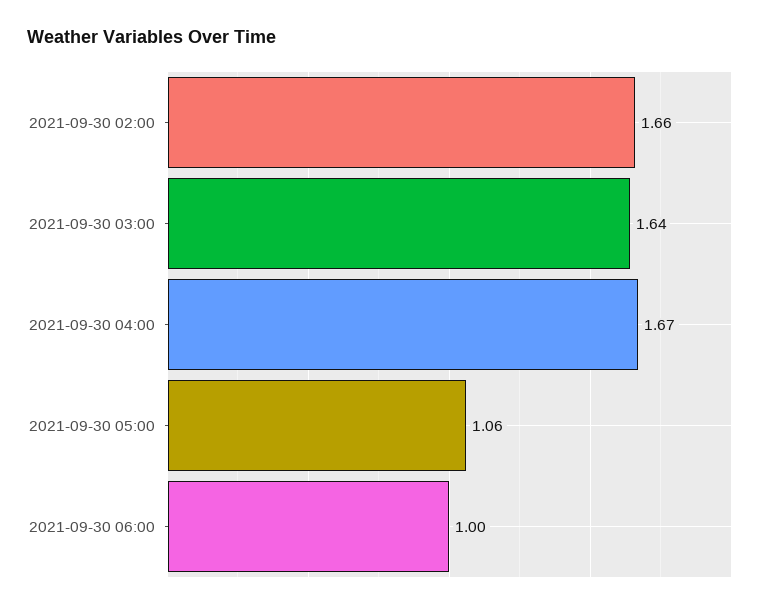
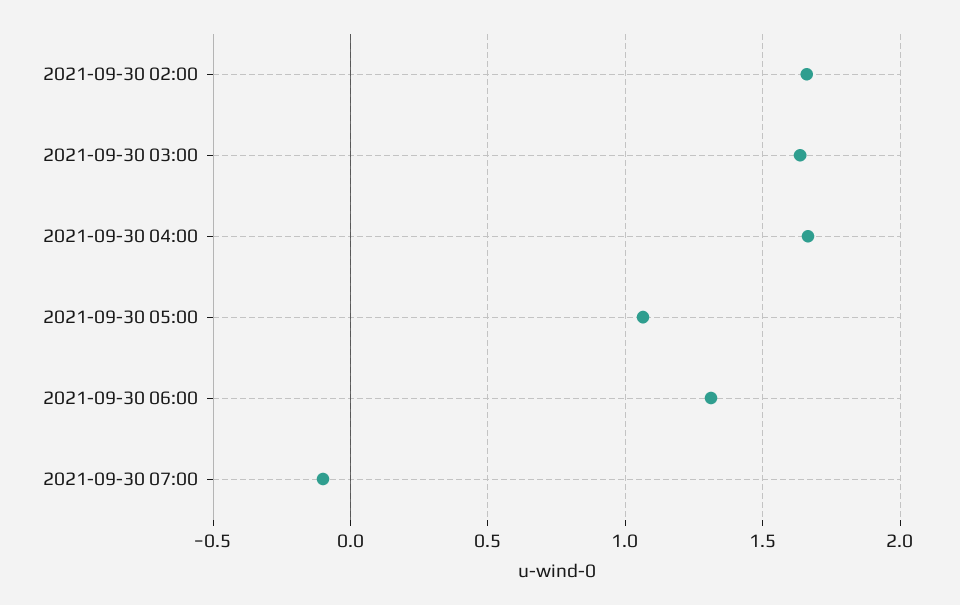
2021-09-30 06:00: 1 -> 1.3
2021-09-30 07:00: none -> -0.1

